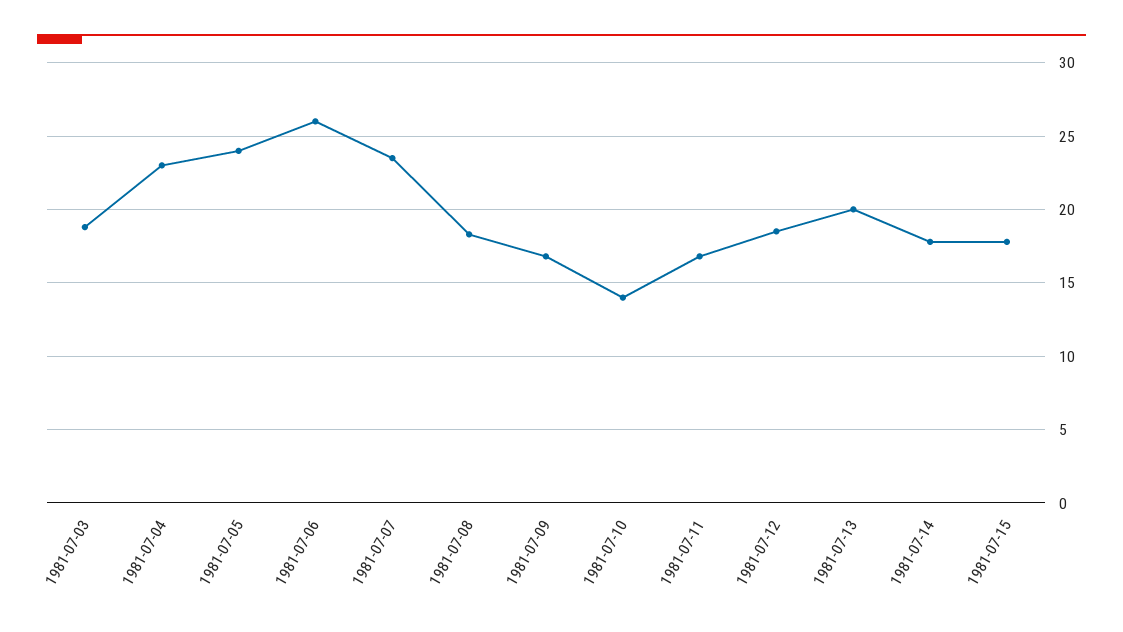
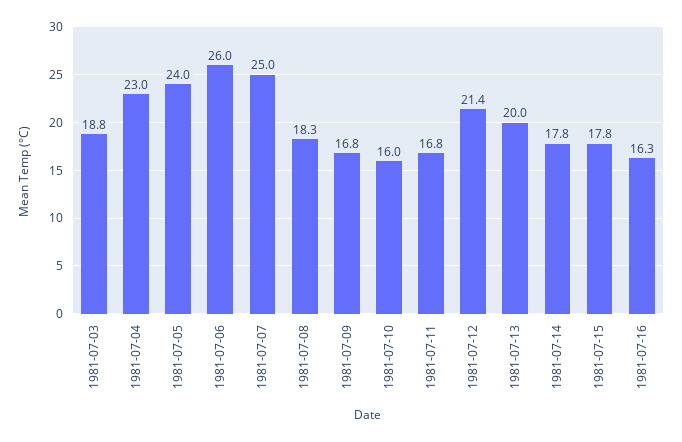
1981-07-07: 23.5 -> 25
1981-07-10: 14 -> 16
1981-07-12: 18.5 -> 21.4
1981-07-16: none -> 16.3

